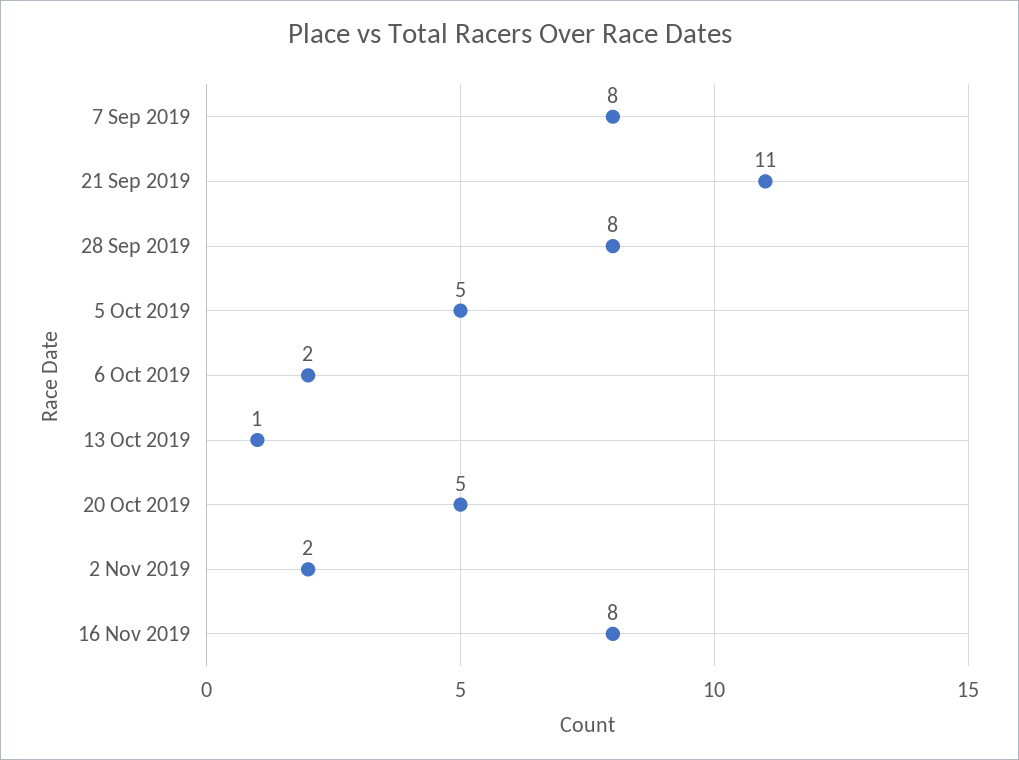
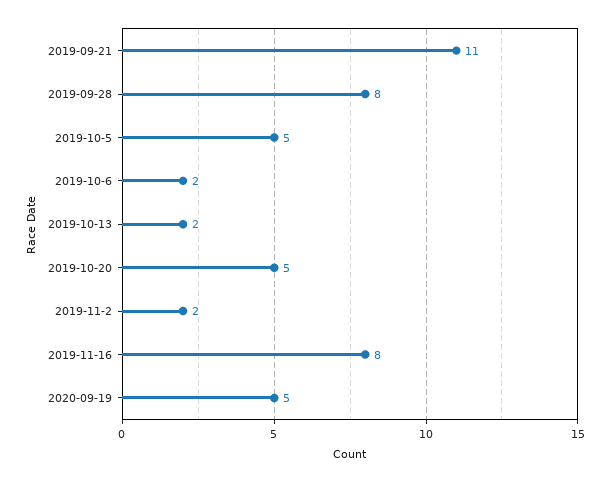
7 Sep 2019: 8 -> none
13 Oct 2019: 1 -> 2
2020-09-19: none -> 5

